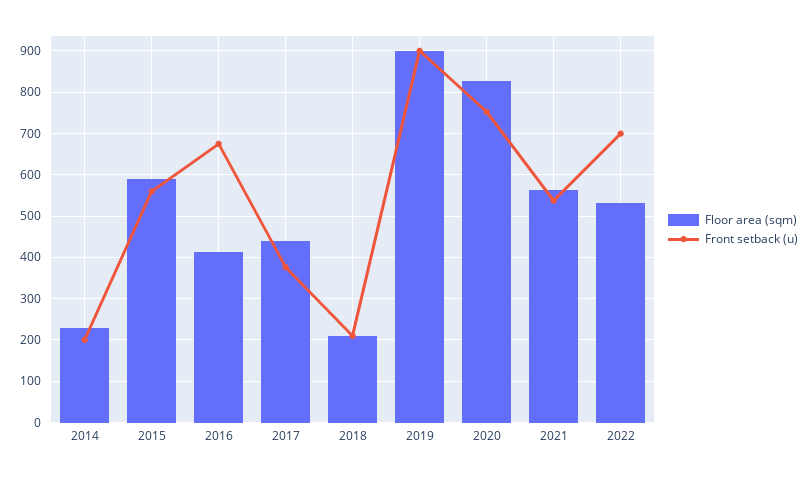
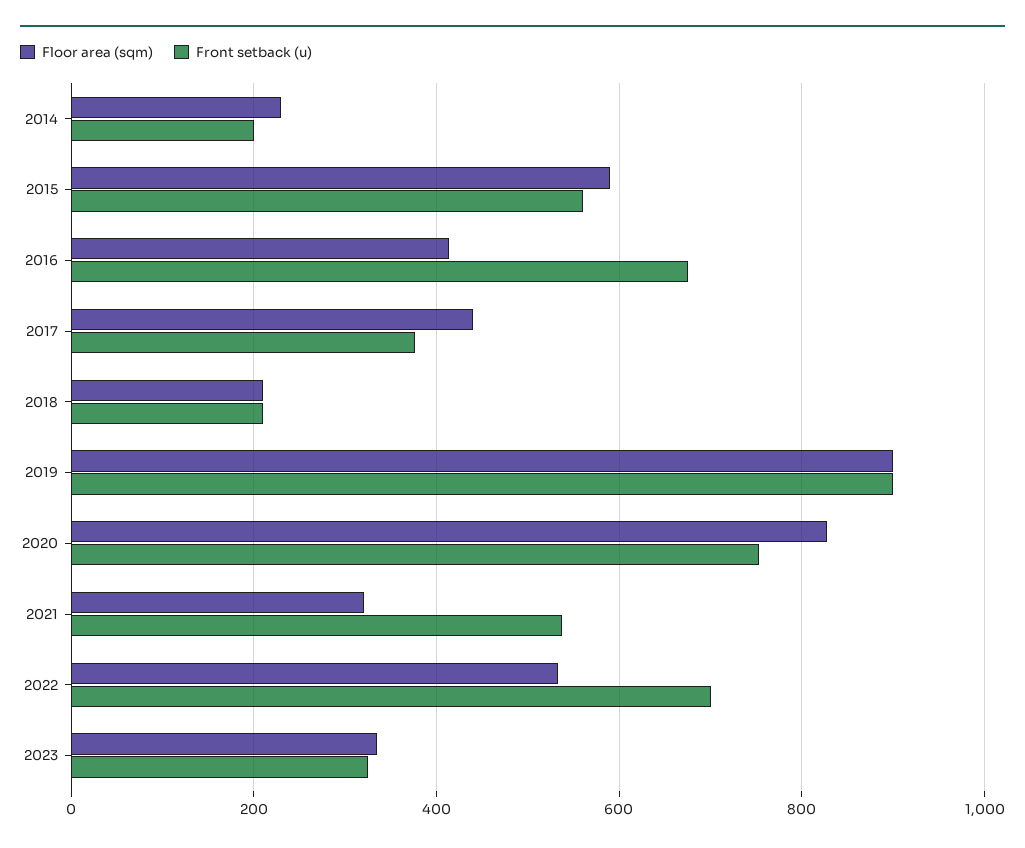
Floor area (sqm), 2021: 560 -> 320
Floor area (sqm), 2023: none -> 340
Front setback (u), 2023: none -> 320

